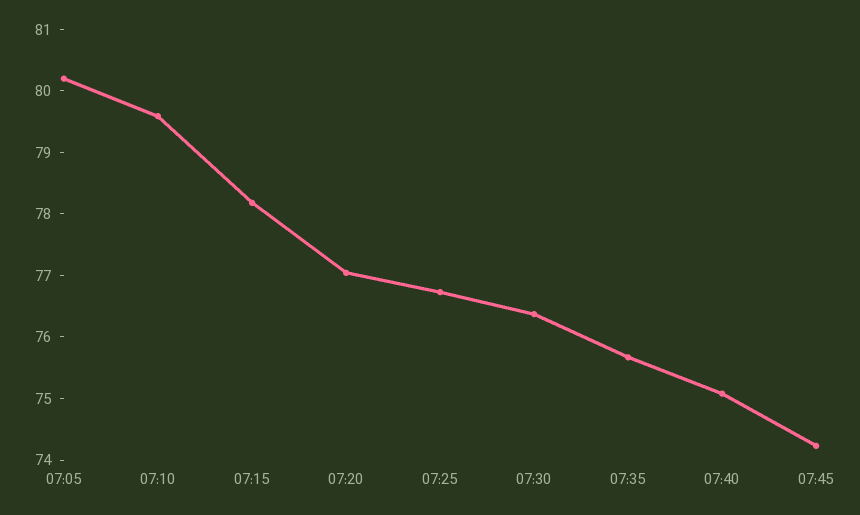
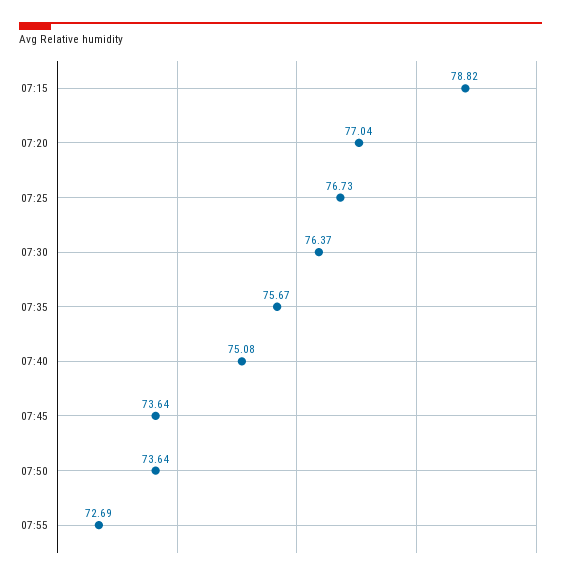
07:05: 80.2 -> none
07:10: 79.6 -> none
07:15: 78.2 -> 78.82
07:45: 74.2 -> 73.64
07:50: none -> 73.64
07:55: none -> 72.69

